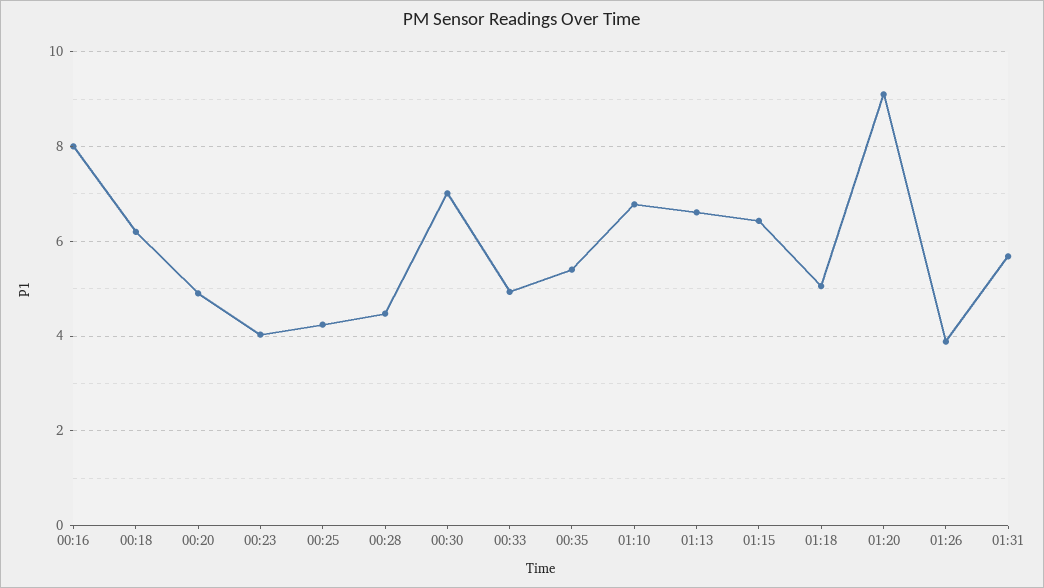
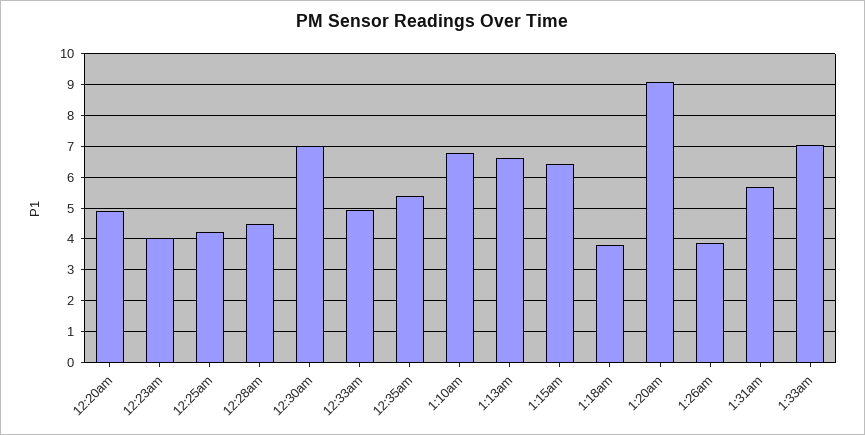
00:16: 8 -> none
00:18: 6.2 -> none
01:18: 5 -> 3.8
1:33am: none -> 7

